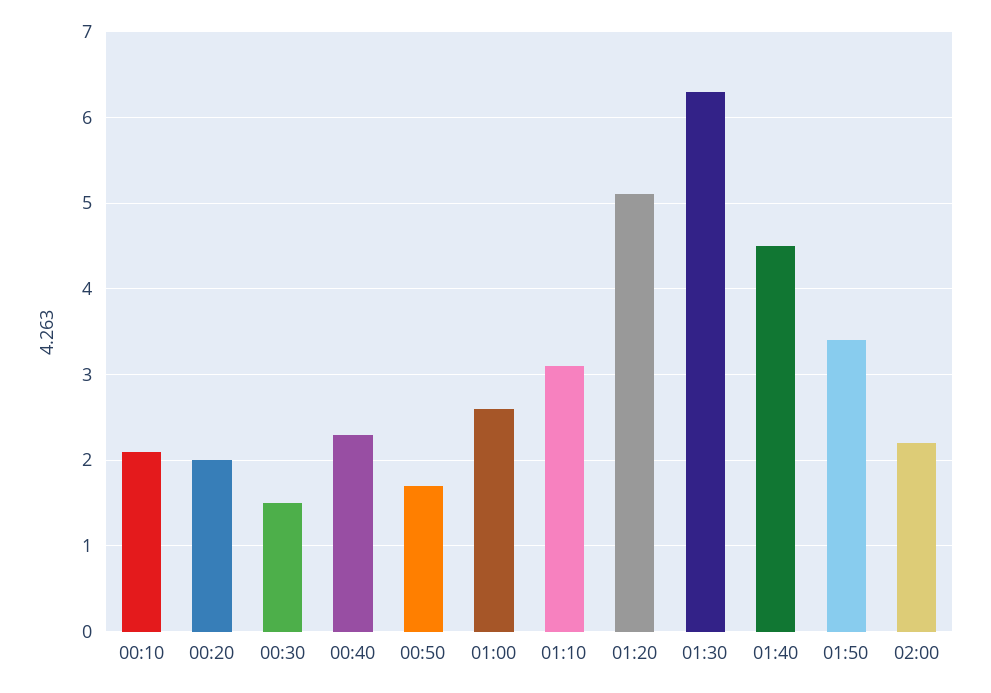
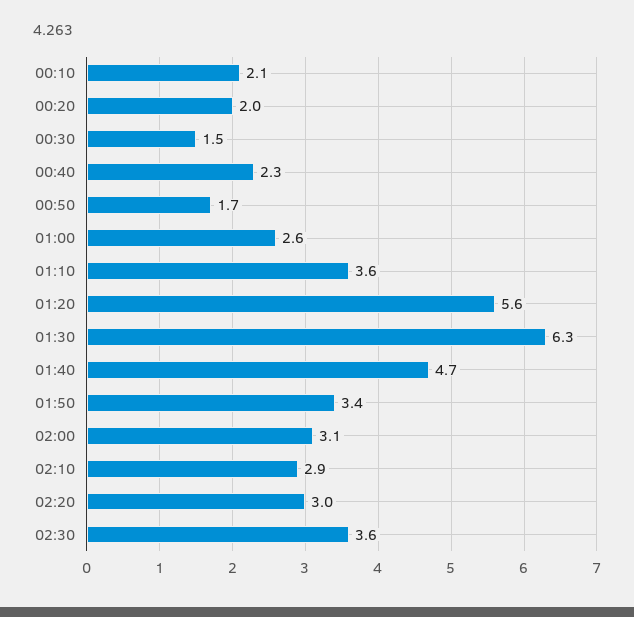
01:10: 3.1 -> 3.6
01:20: 5.1 -> 5.6
01:40: 4.5 -> 4.7
02:00: 2.2 -> 3.1
02:10: none -> 2.9
02:20: none -> 3
02:30: none -> 3.6

